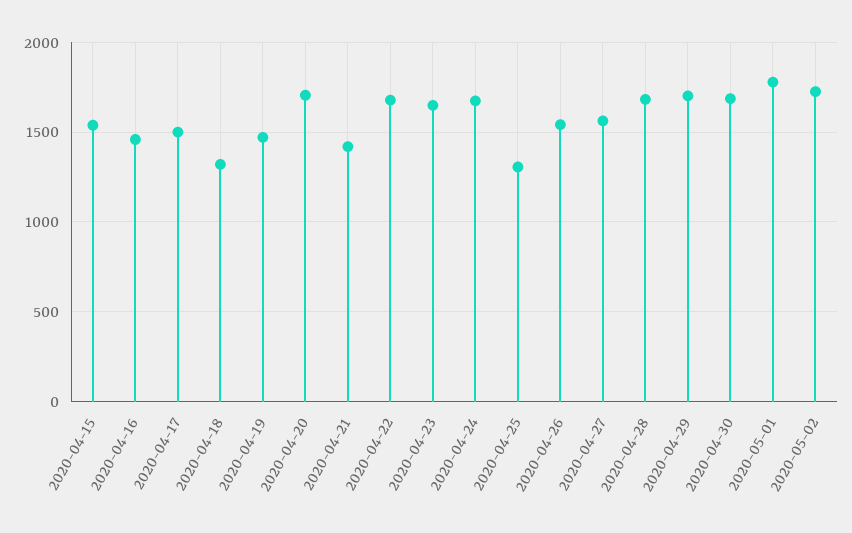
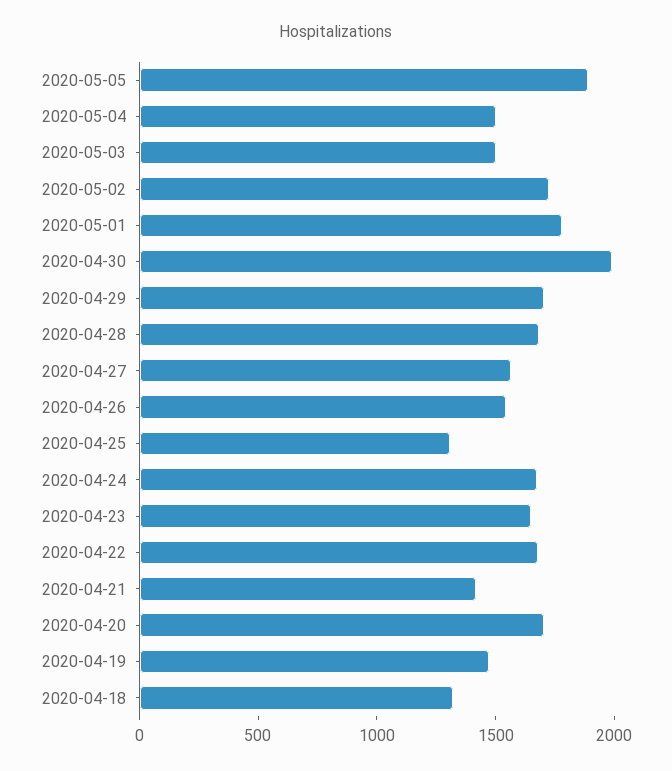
2020-04-15: 1550 -> none
2020-04-16: 1450 -> none
2020-04-17: 1500 -> none
2020-04-30: 1700 -> 2000
2020-05-05: none -> 1900
2020-05-04: none -> 1500
2020-05-03: none -> 1500

